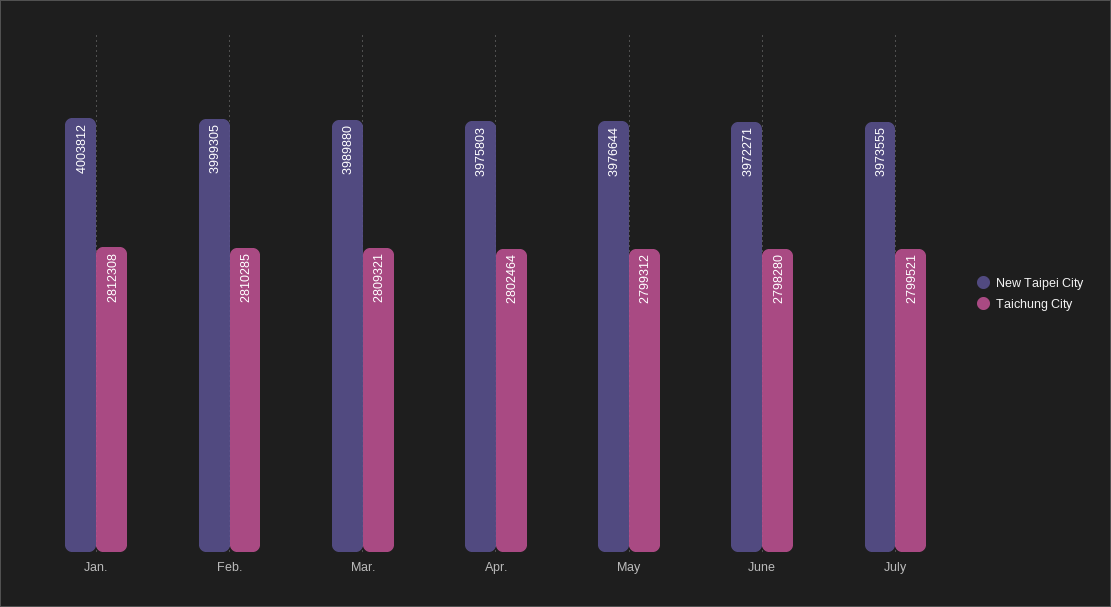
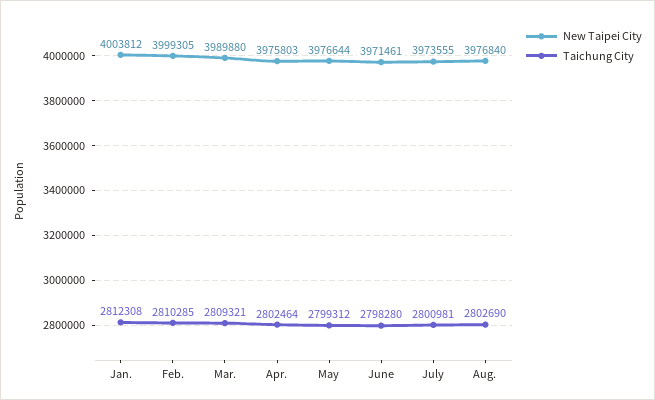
New Taipei City, June: 3972271 -> 3971461
Taichung City, July: 2799521 -> 2800981
New Taipei City, Aug.: none -> 3976840
Taichung City, Aug.: none -> 2802690

